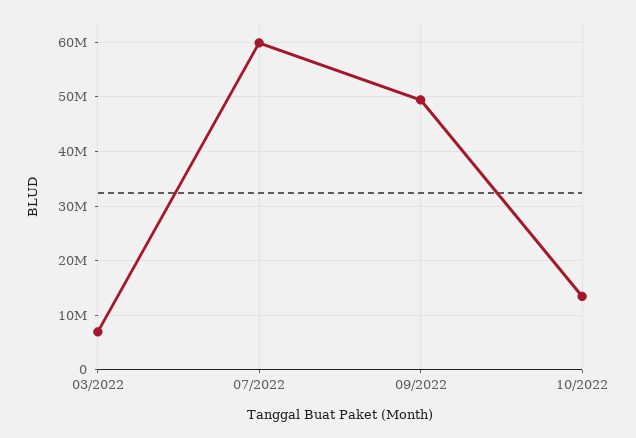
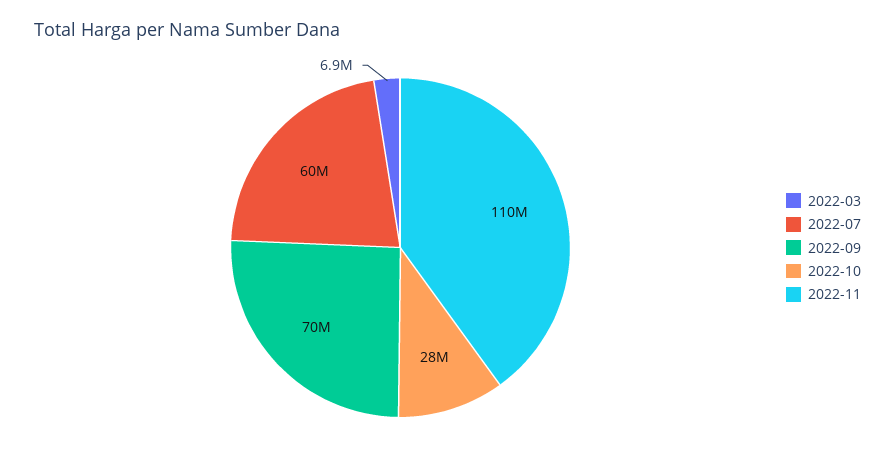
09/2022: 50000000 -> 70000000
10/2022: 14000000 -> 28000000
2022-11: none -> 110000000

